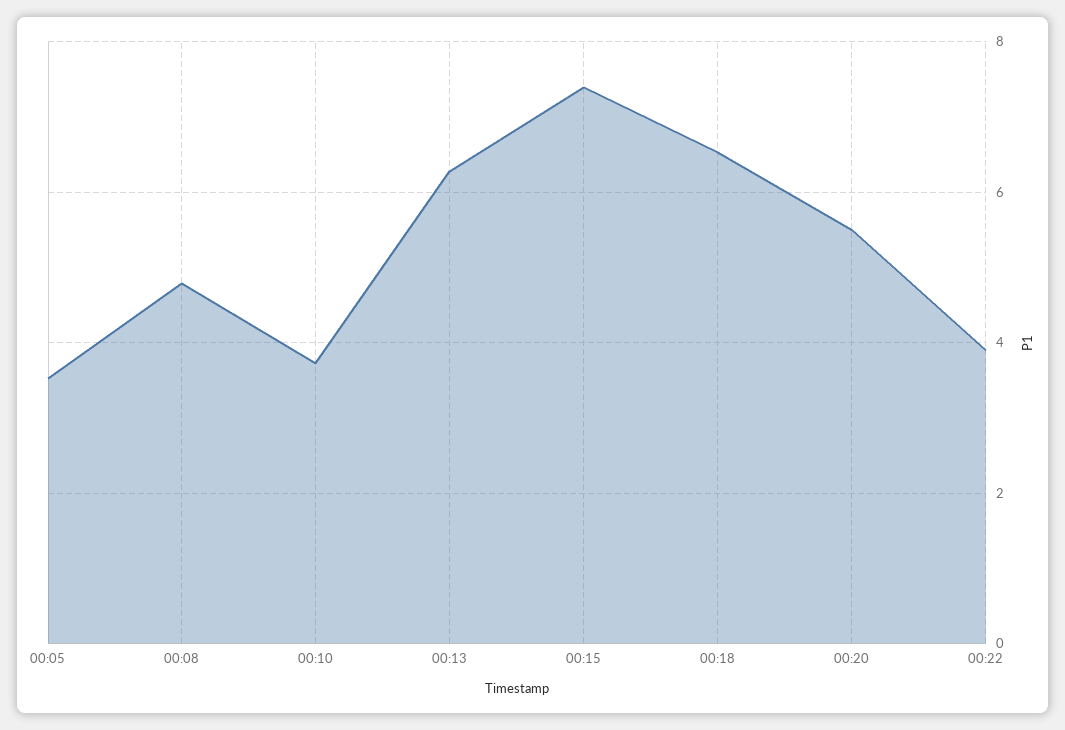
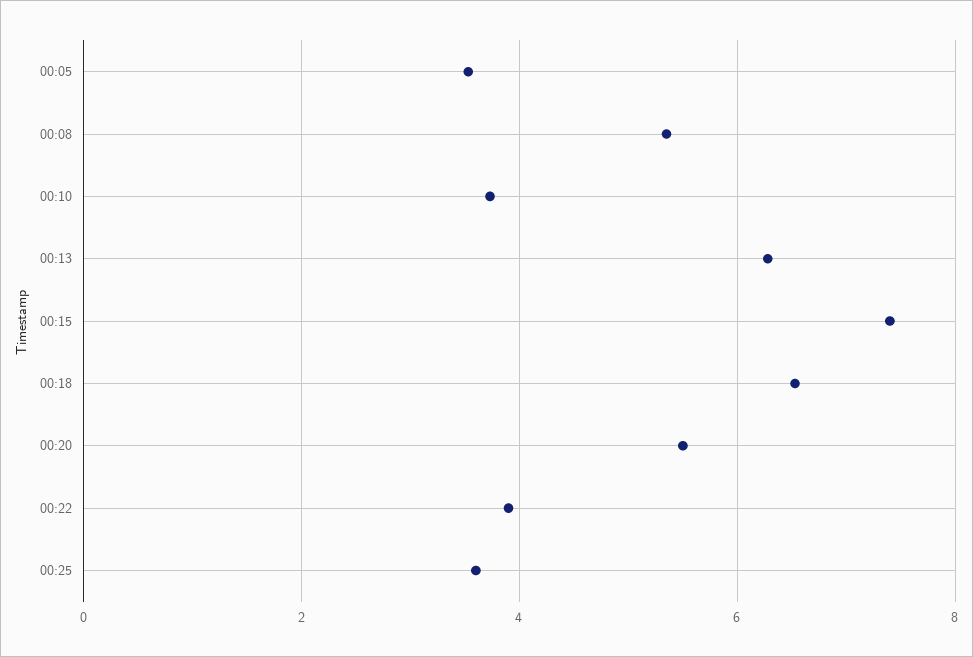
00:08: 4.8 -> 5.4
00:25: none -> 3.6

